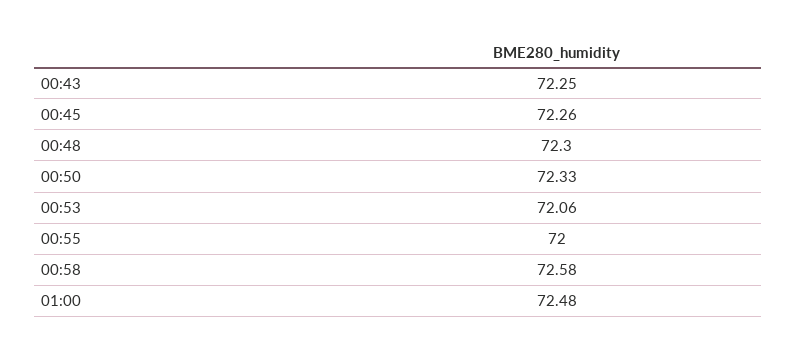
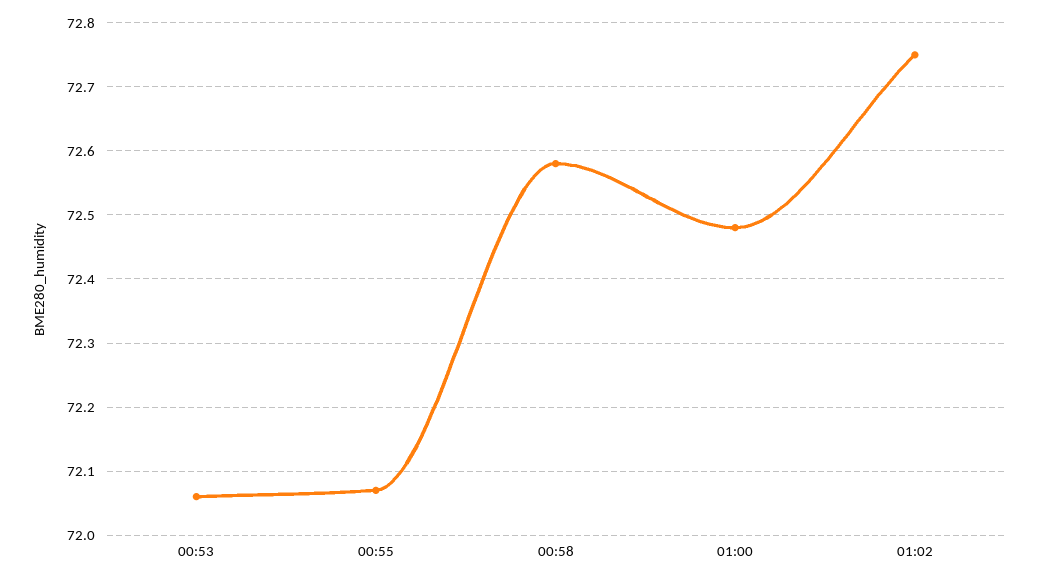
00:43: 72.25 -> none
00:45: 72.26 -> none
00:48: 72.3 -> none
00:50: 72.33 -> none
00:55: 72 -> 72.07
01:02: none -> 72.75

